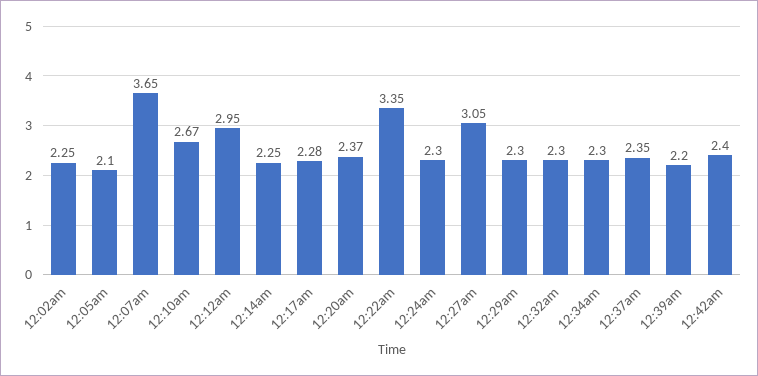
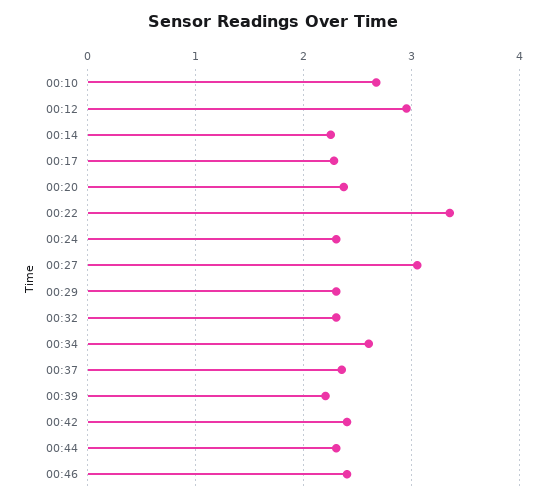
12:02am: 2.25 -> none
12:05am: 2.1 -> none
12:07am: 3.65 -> none
12:34am: 2.3 -> 2.6
00:44: none -> 2.3
00:46: none -> 2.4

